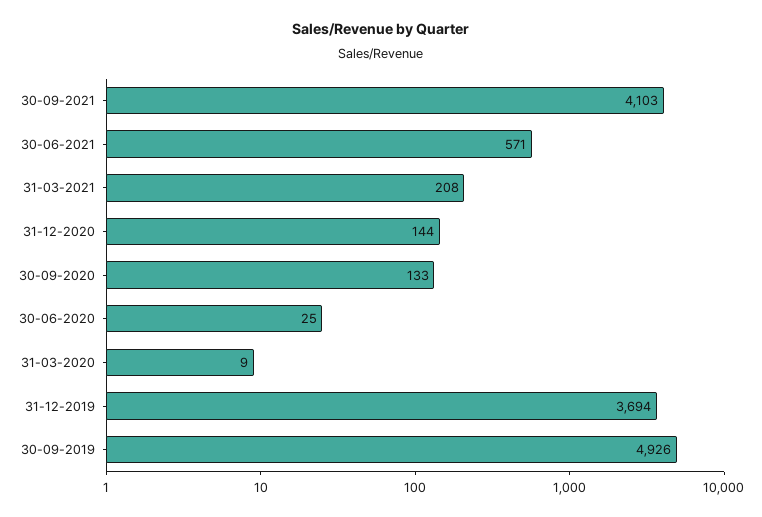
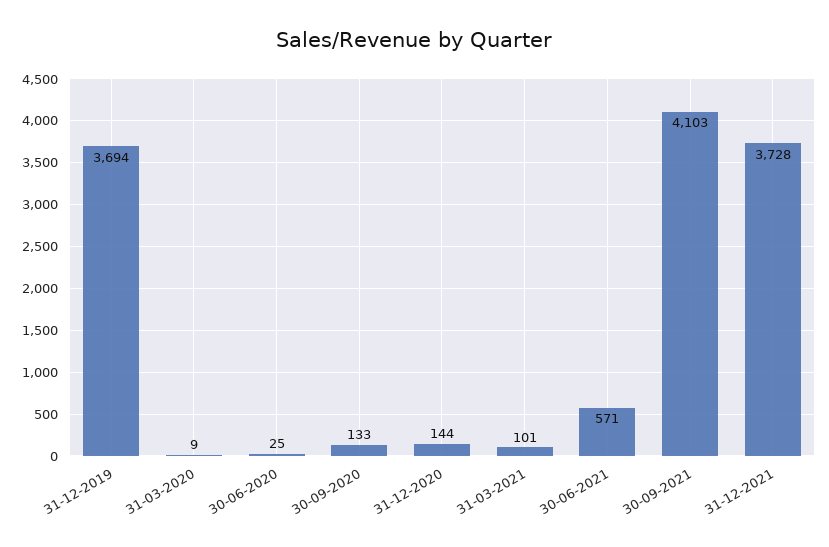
31-03-2021: 208 -> 101
30-09-2019: 4926 -> none
31-12-2021: none -> 3728

